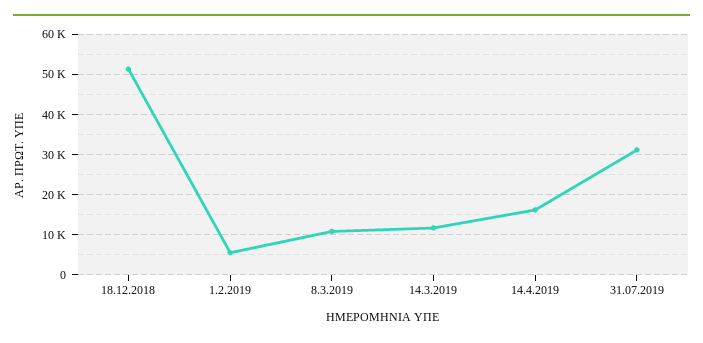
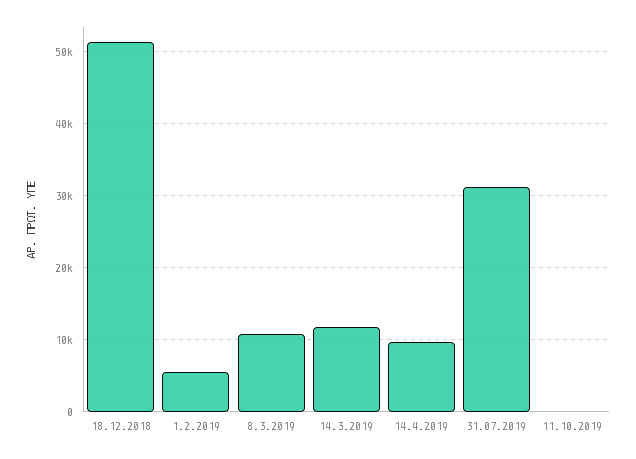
14.4.2019: 16000 -> 10000
11.10.2019: none -> 0

